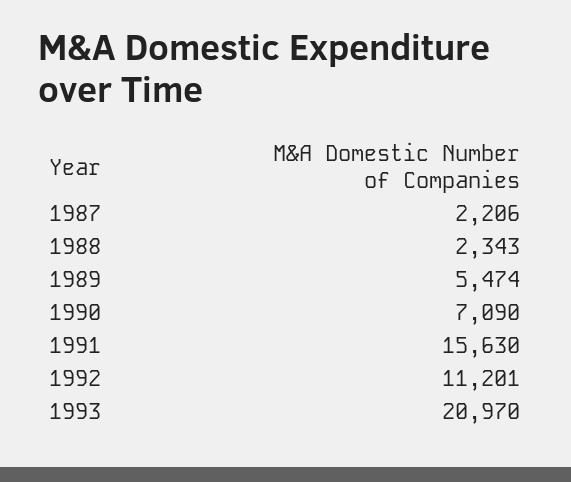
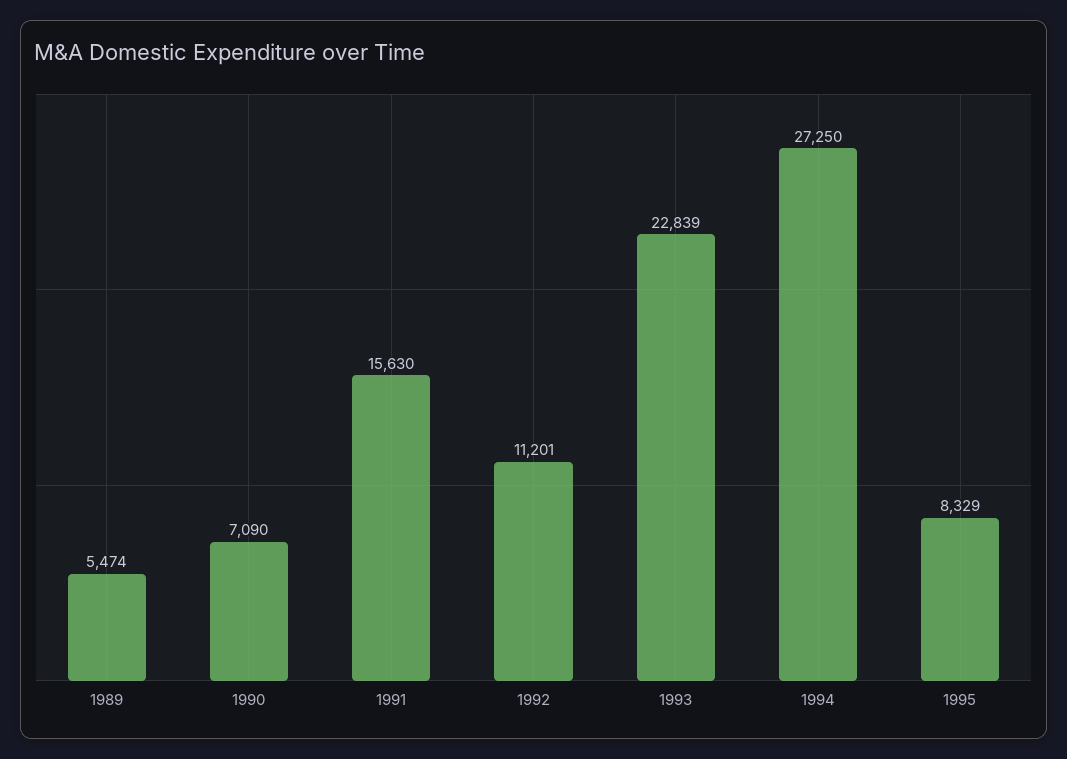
1987: 2206 -> none
1988: 2343 -> none
1993: 20970 -> 22839
1994: none -> 27250
1995: none -> 8329

